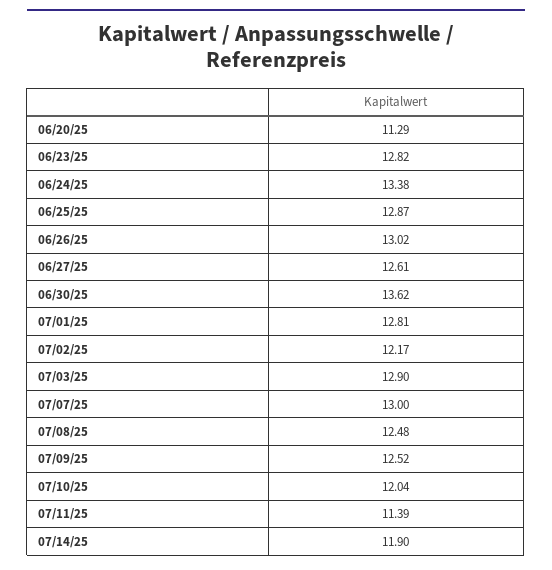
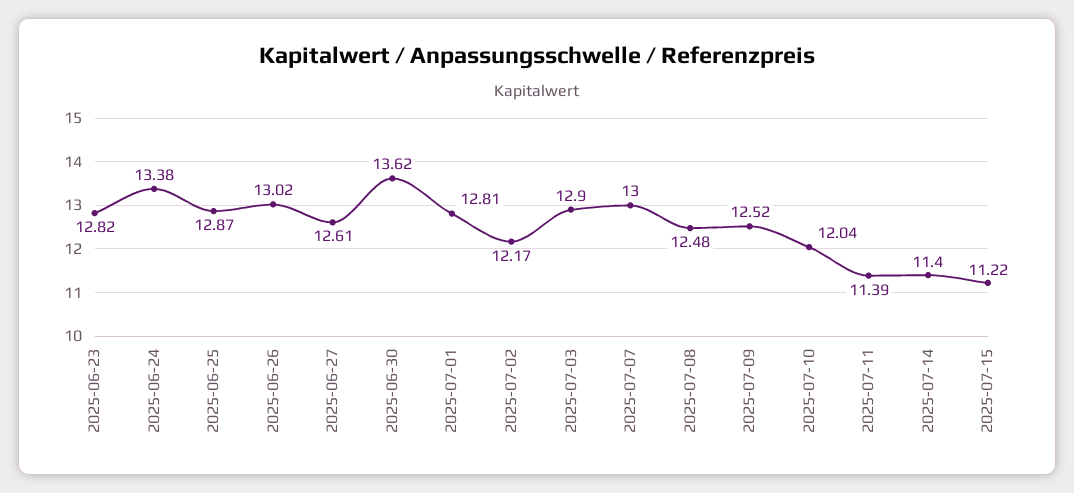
06/20/25: 11.29 -> none
07/14/25: 11.9 -> 11.4
2025-07-15: none -> 11.22

